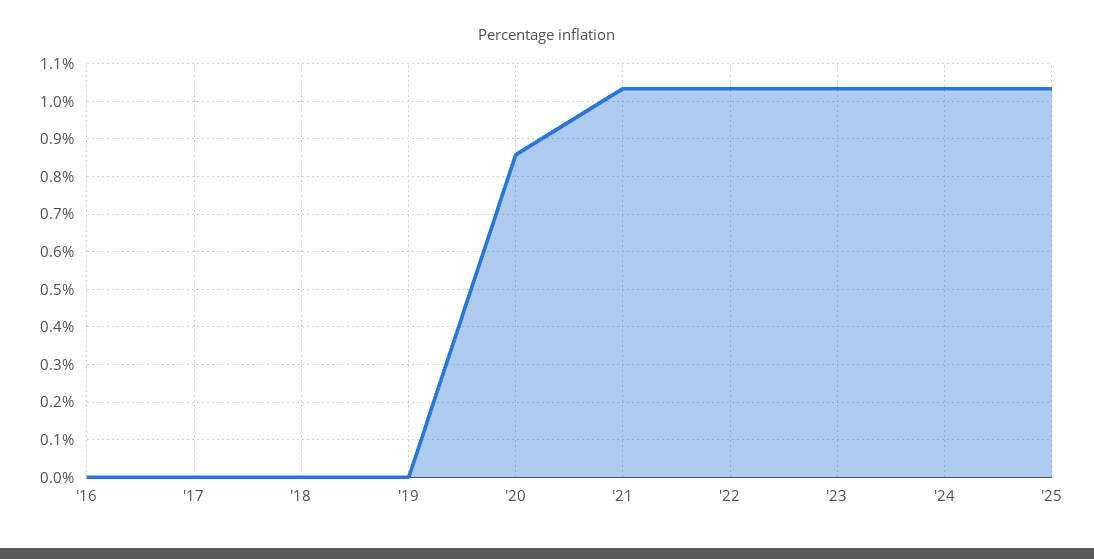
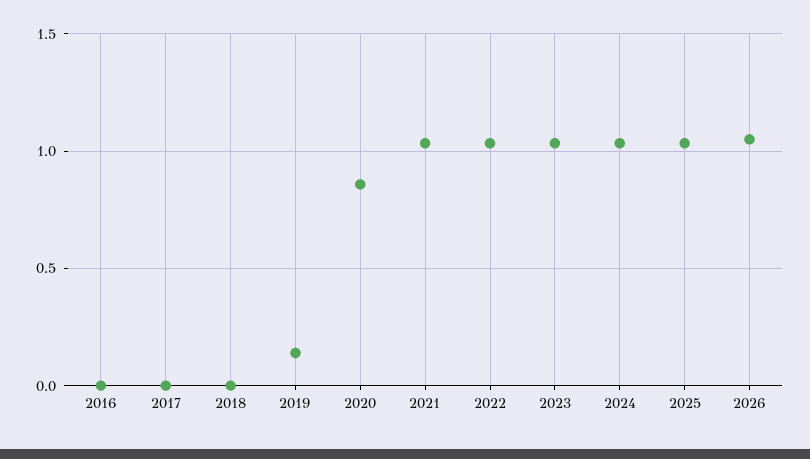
'19: 0 -> 0.15
2026: none -> 1.05

